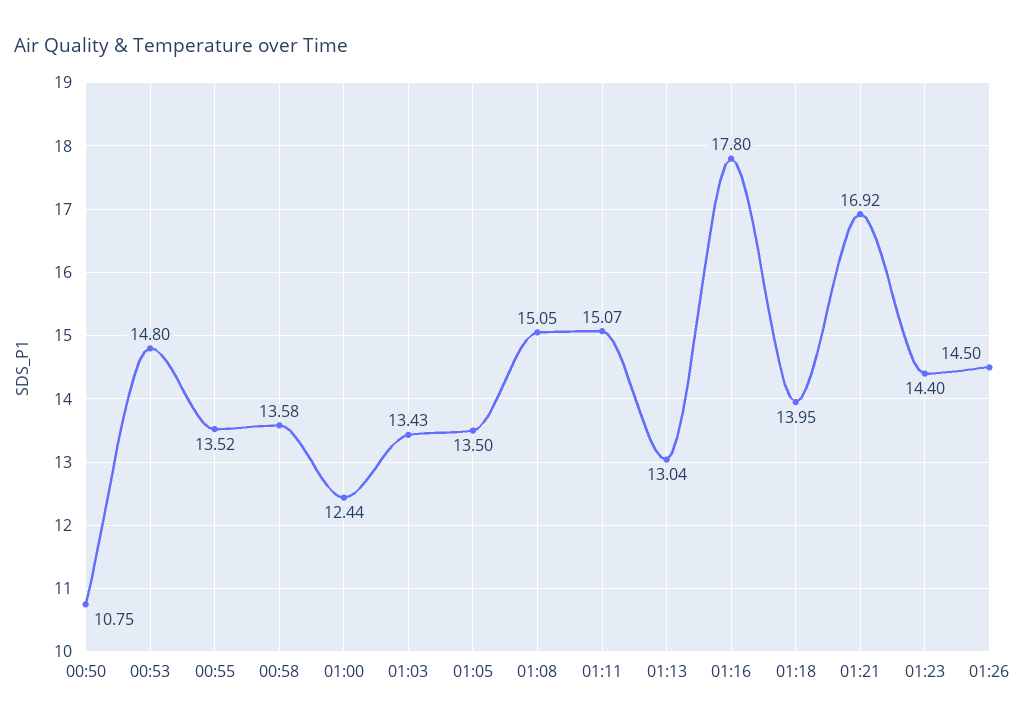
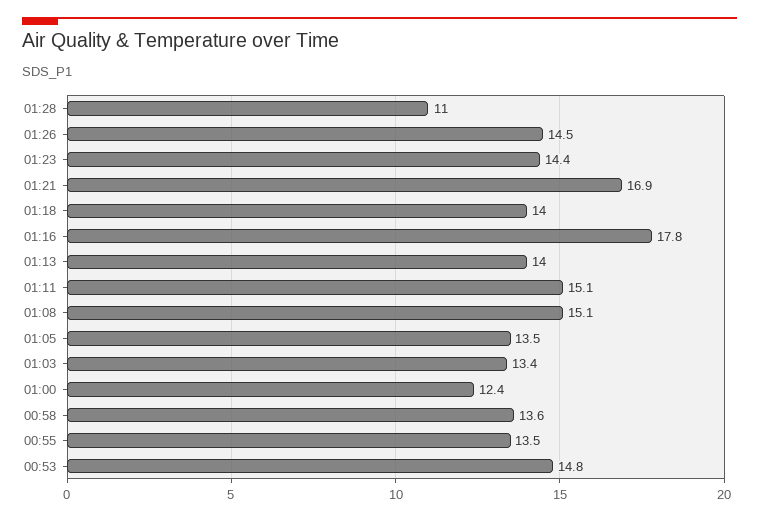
00:50: 10.75 -> none
01:13: 13.04 -> 14
01:28: none -> 11

